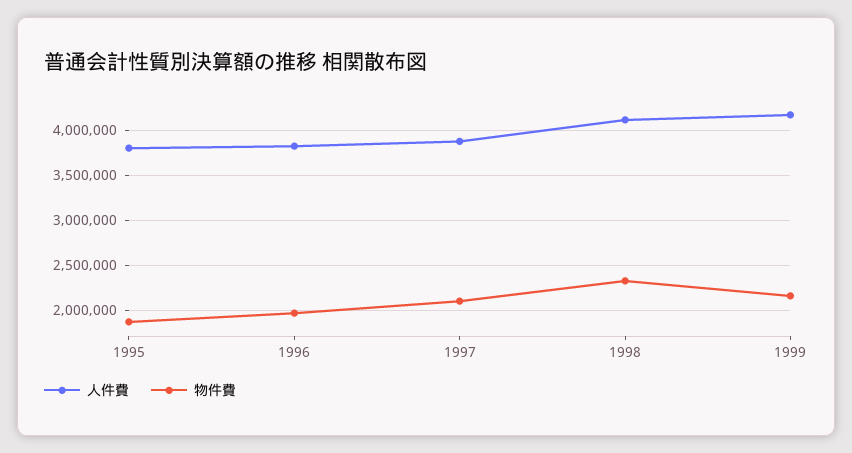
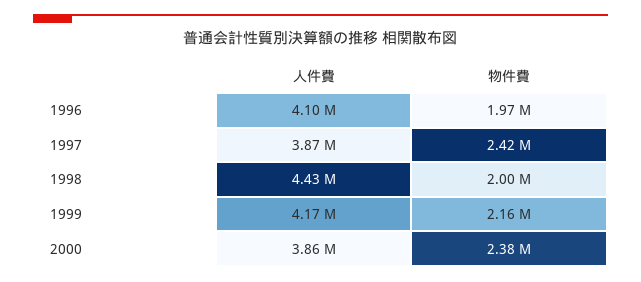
人件費, 1995: 3800000 -> none
物件費, 1995: 1900000 -> none
人件費, 1996: 3800000 -> 4100000
物件費, 1997: 2100000 -> 2420000
人件費, 1998: 4100000 -> 4430000
物件費, 1998: 2300000 -> 2000000
人件費, 2000: none -> 3860000
物件費, 2000: none -> 2380000

